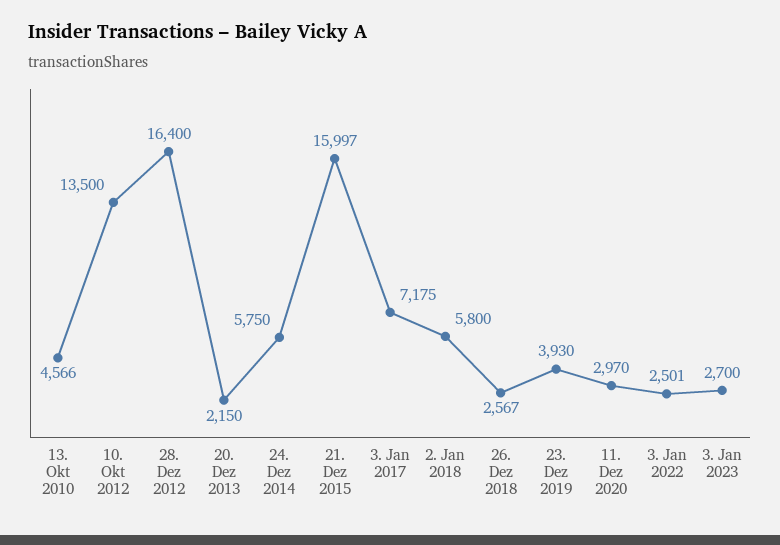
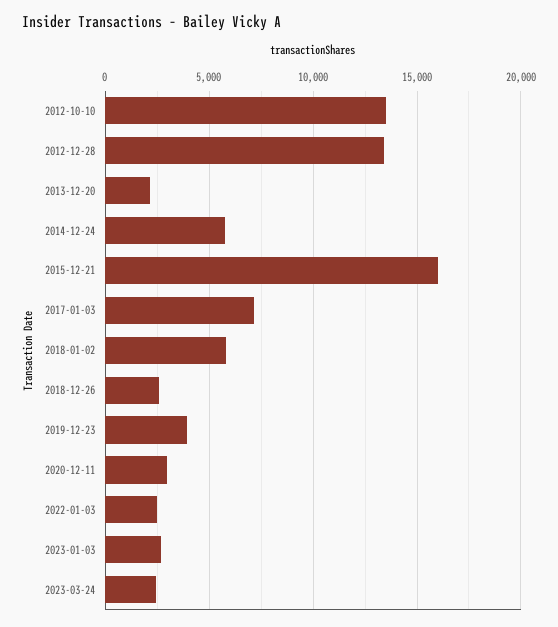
13. Okt 2010: 4566 -> none
28. Dez 2012: 16400 -> 13500
2023-03-24: none -> 2500

